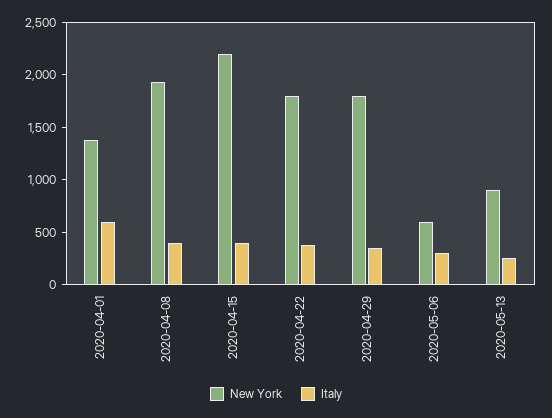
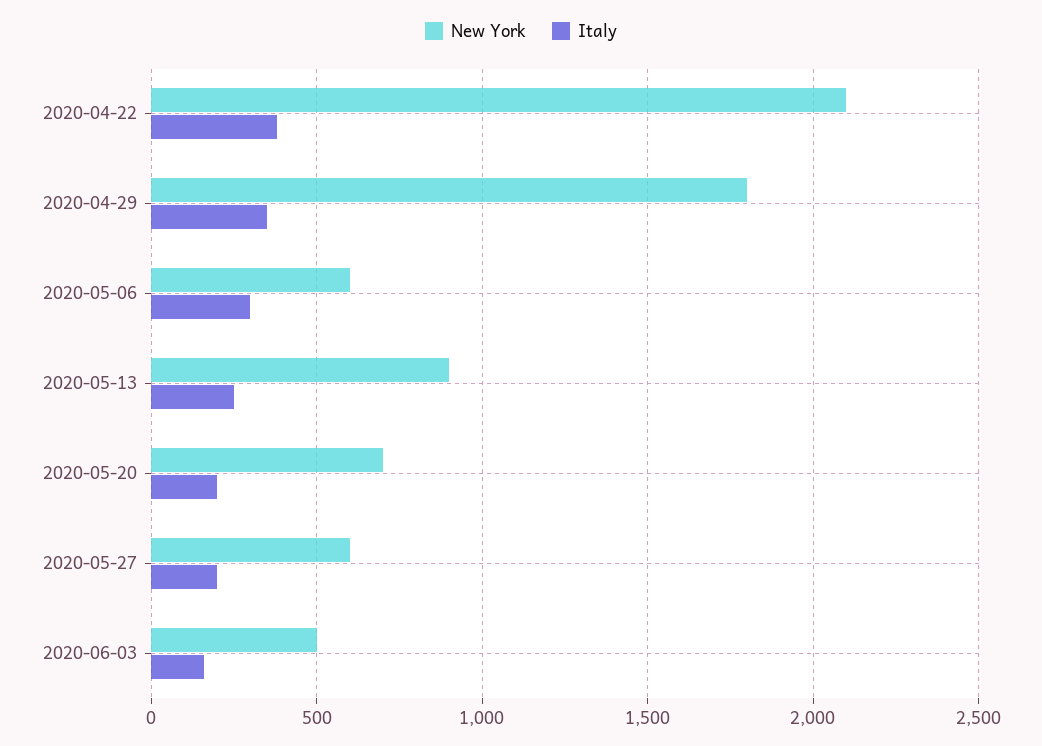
New York, 2020-04-01: 1400 -> none
Italy, 2020-04-01: 600 -> none
New York, 2020-04-08: 1900 -> none
Italy, 2020-04-08: 400 -> none
New York, 2020-04-15: 2200 -> none
Italy, 2020-04-15: 400 -> none
New York, 2020-04-22: 1800 -> 2100
New York, 2020-05-20: none -> 700
Italy, 2020-05-20: none -> 200
New York, 2020-05-27: none -> 600
Italy, 2020-05-27: none -> 200
New York, 2020-06-03: none -> 500
Italy, 2020-06-03: none -> 150

